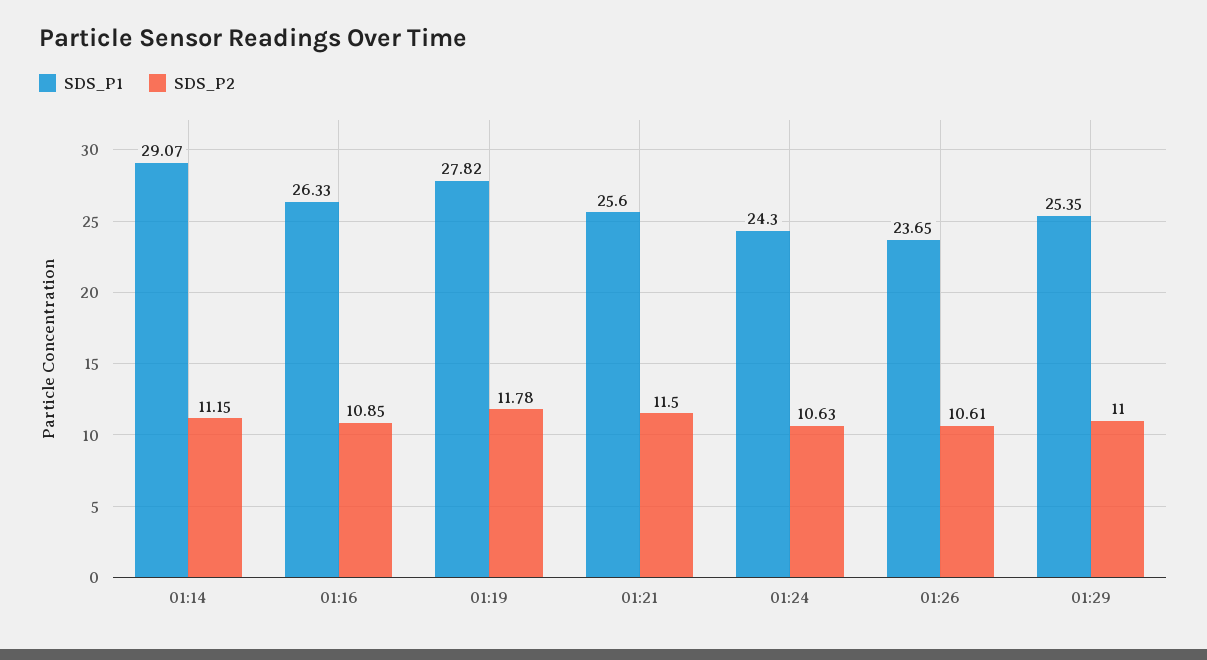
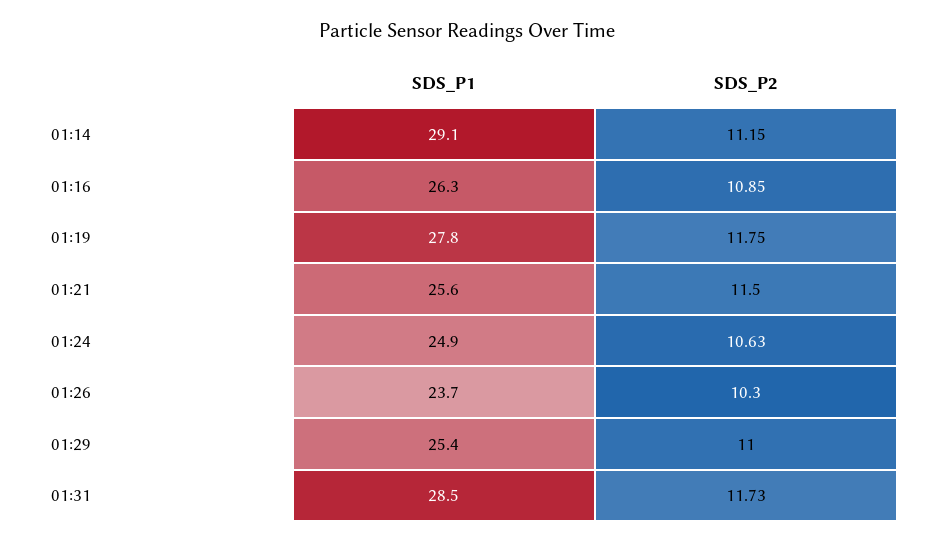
SDS_P2, 01:19: 11.78 -> 11.75
SDS_P1, 01:24: 24.3 -> 24.9
SDS_P2, 01:26: 10.61 -> 10.3
SDS_P1, 01:31: none -> 28.5
SDS_P2, 01:31: none -> 11.73

